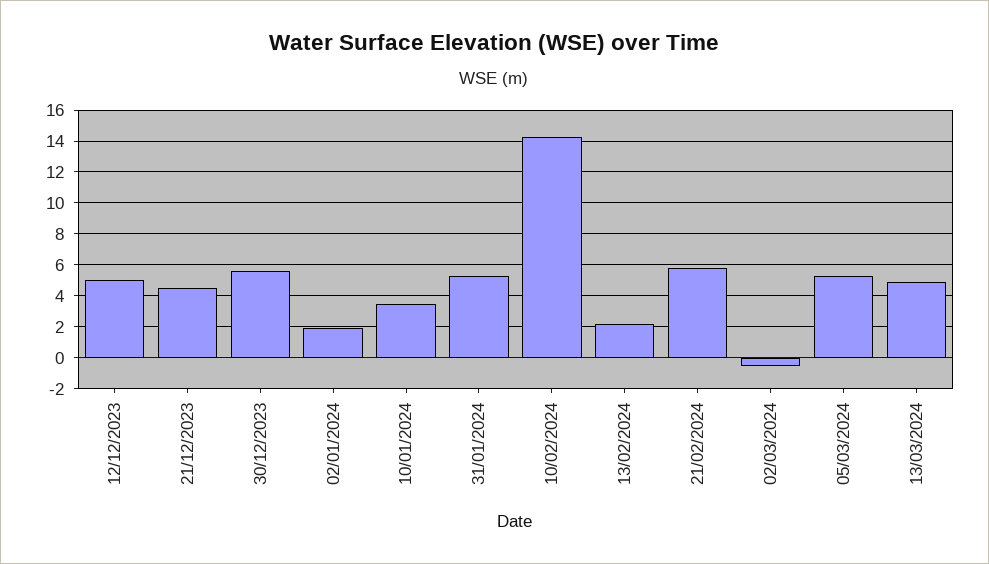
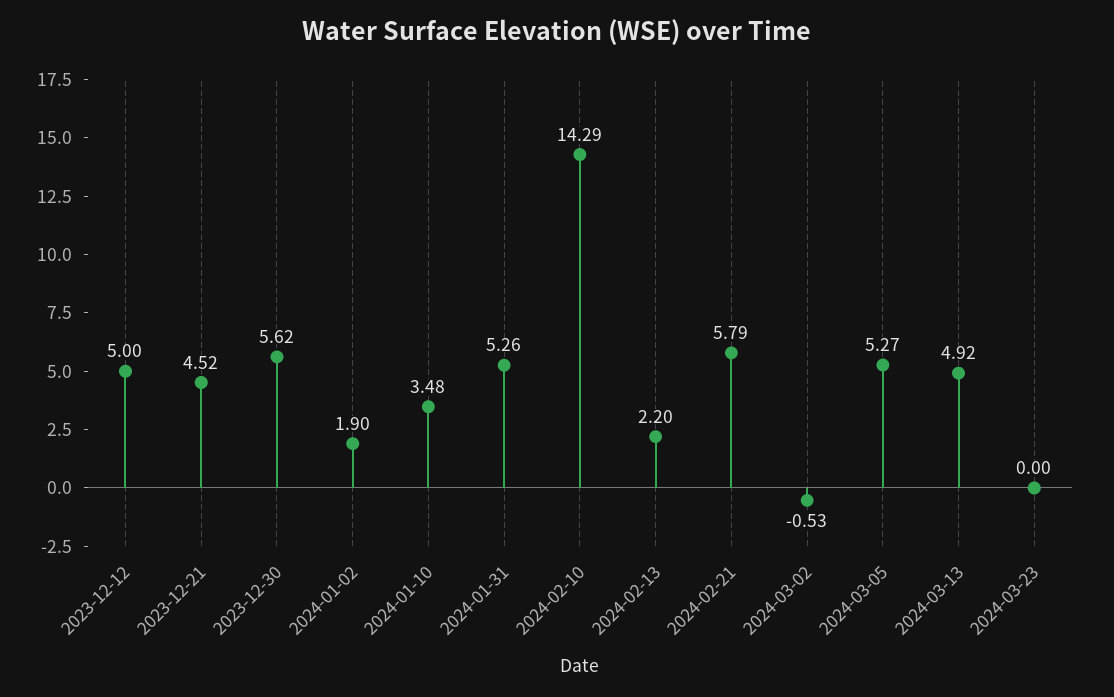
2024-03-23: none -> 0

